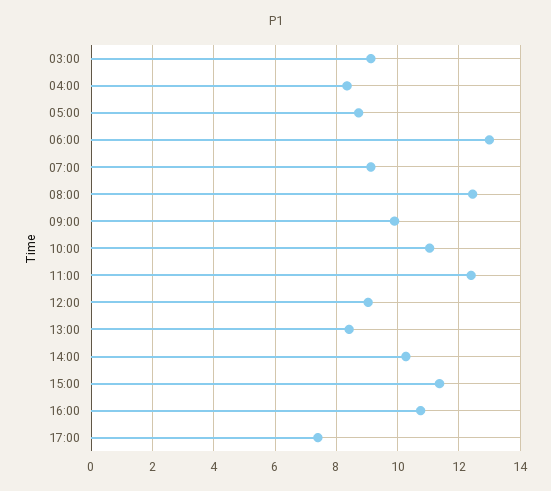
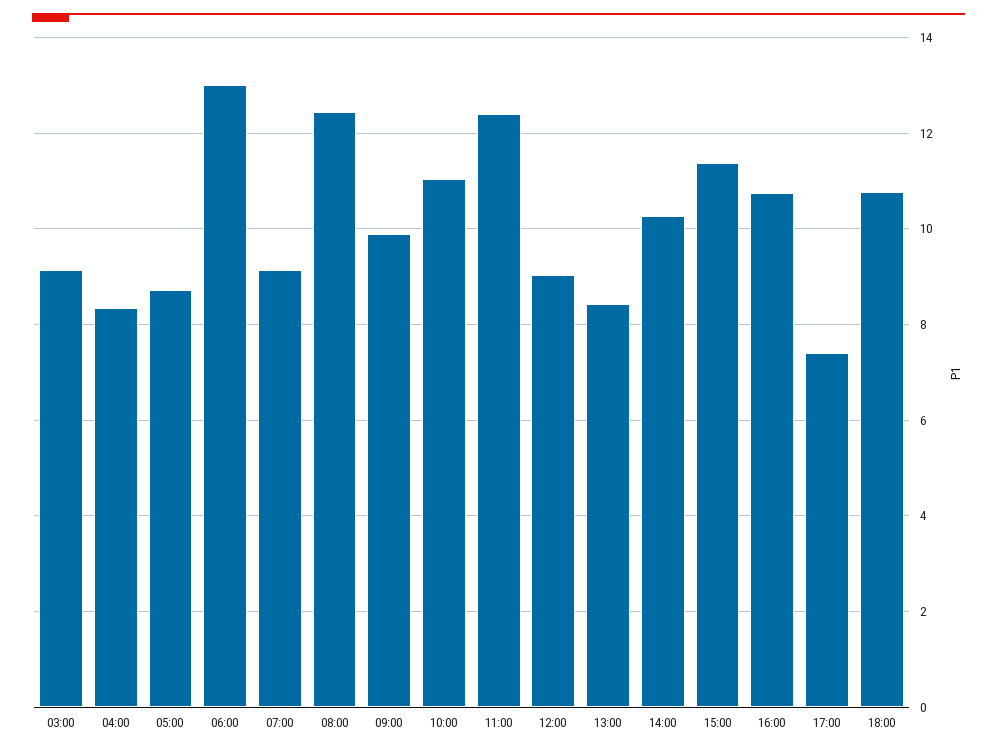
18:00: none -> 10.8

